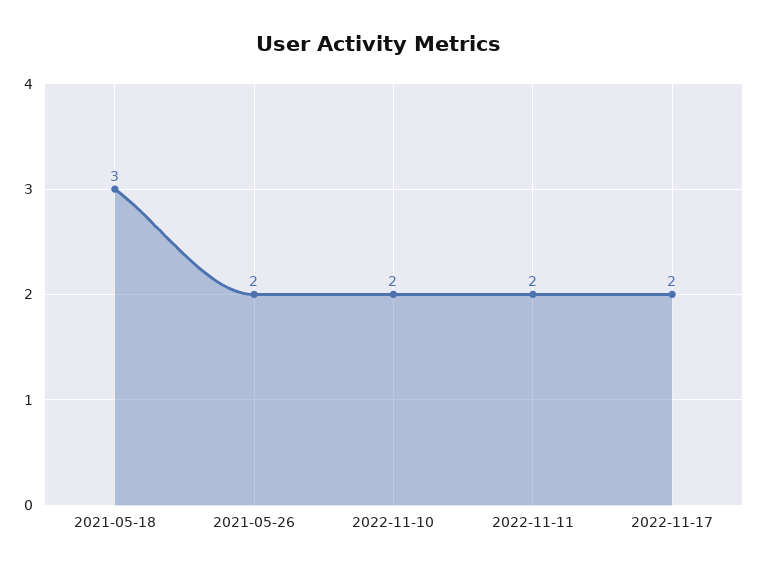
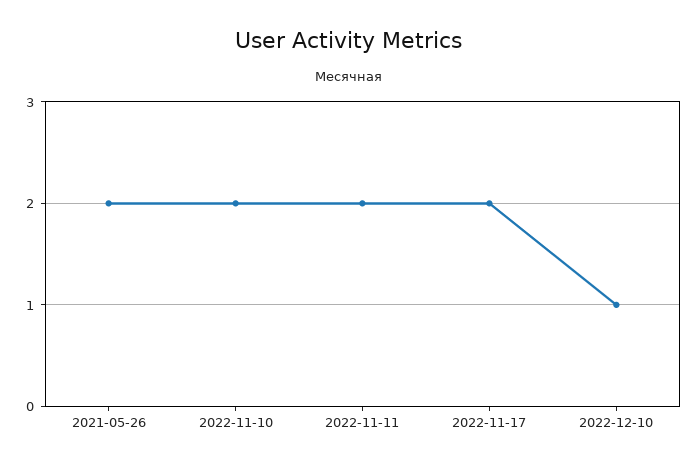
2021-05-18: 3 -> none
2022-12-10: none -> 1

